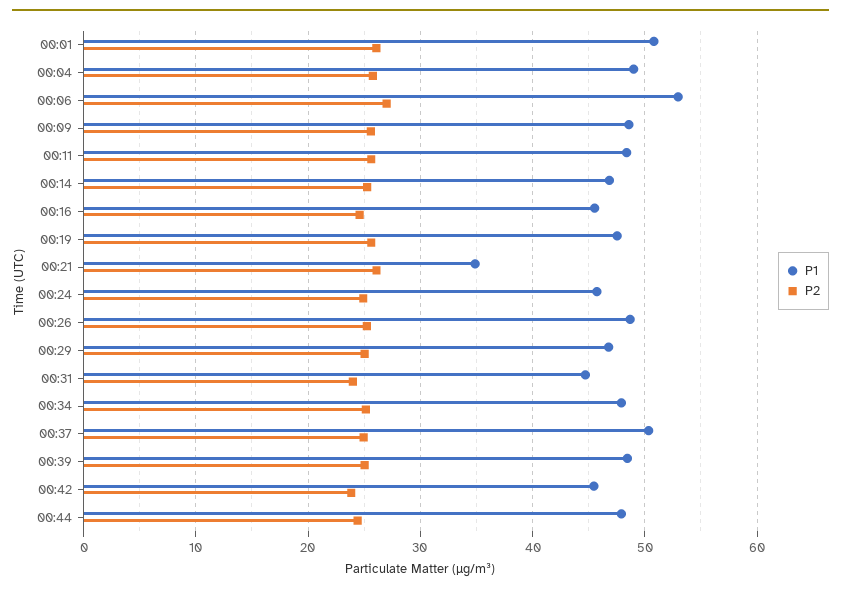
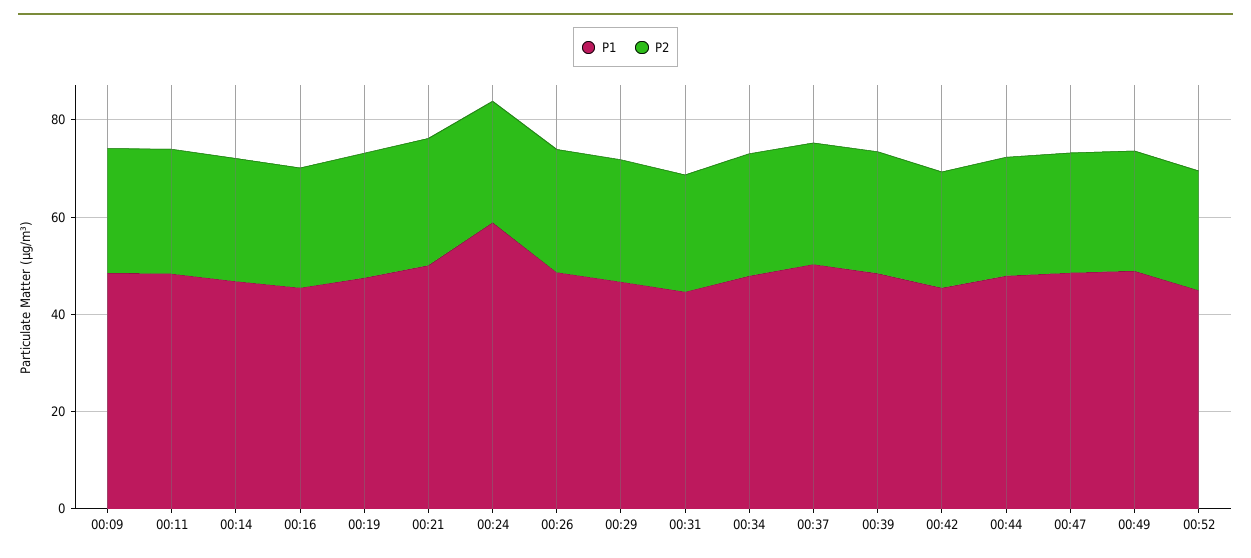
P1, 00:01: 51 -> none
P2, 00:01: 26 -> none
P1, 00:04: 49 -> none
P2, 00:04: 26 -> none
P1, 00:06: 53 -> none
P2, 00:06: 27 -> none
P1, 00:21: 35 -> 50
P1, 00:24: 46 -> 60
P1, 00:47: none -> 50
P2, 00:47: none -> 25
P1, 00:49: none -> 50
P2, 00:49: none -> 25
P1, 00:52: none -> 45
P2, 00:52: none -> 25

